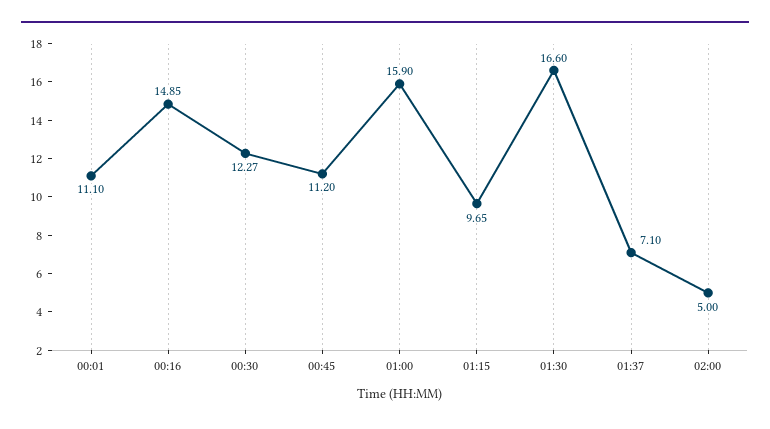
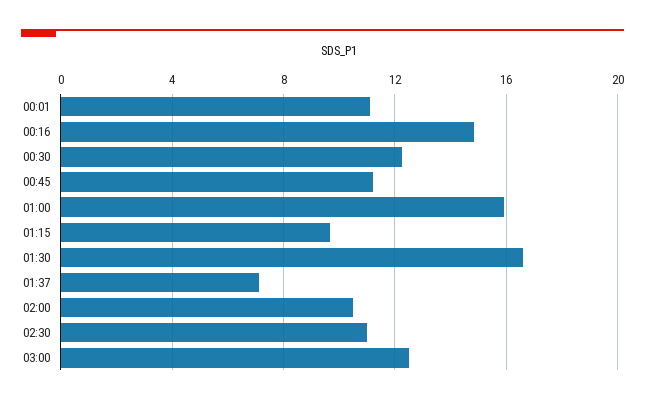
02:00: 5 -> 10.5
02:30: none -> 11
03:00: none -> 12.5

